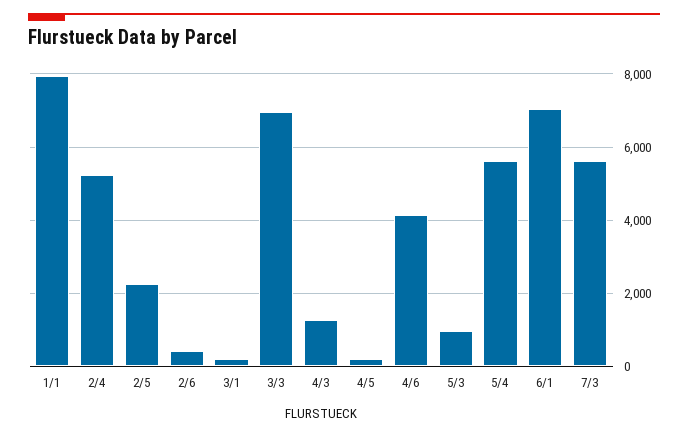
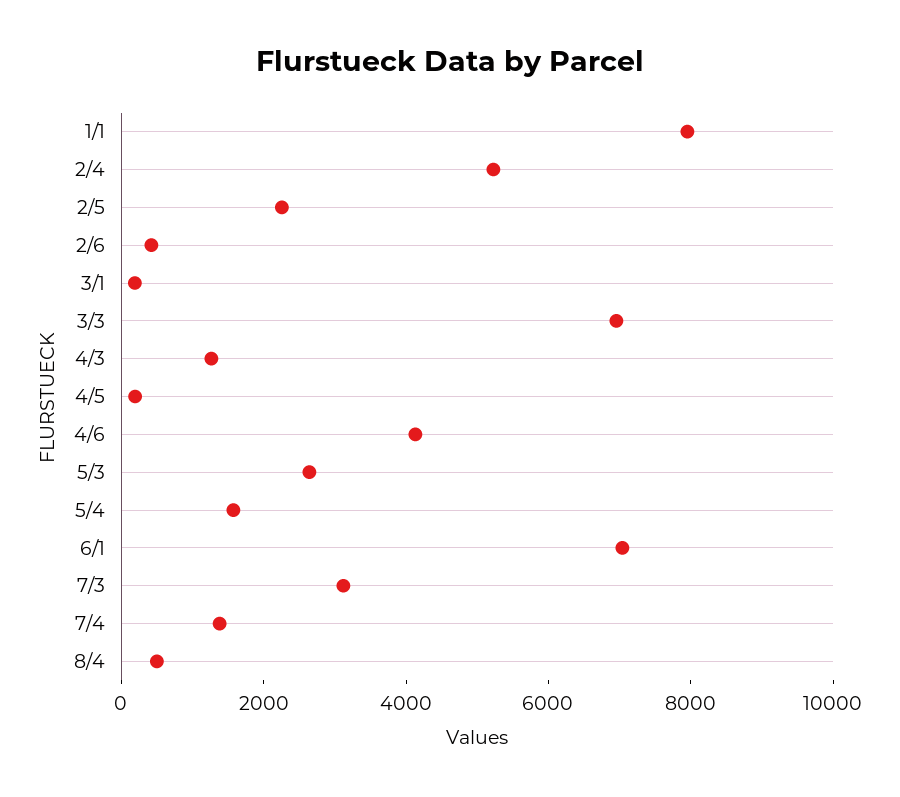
5/3: 1000 -> 2500
5/4: 5600 -> 1500
7/3: 5600 -> 3000
7/4: none -> 1500
8/4: none -> 500

